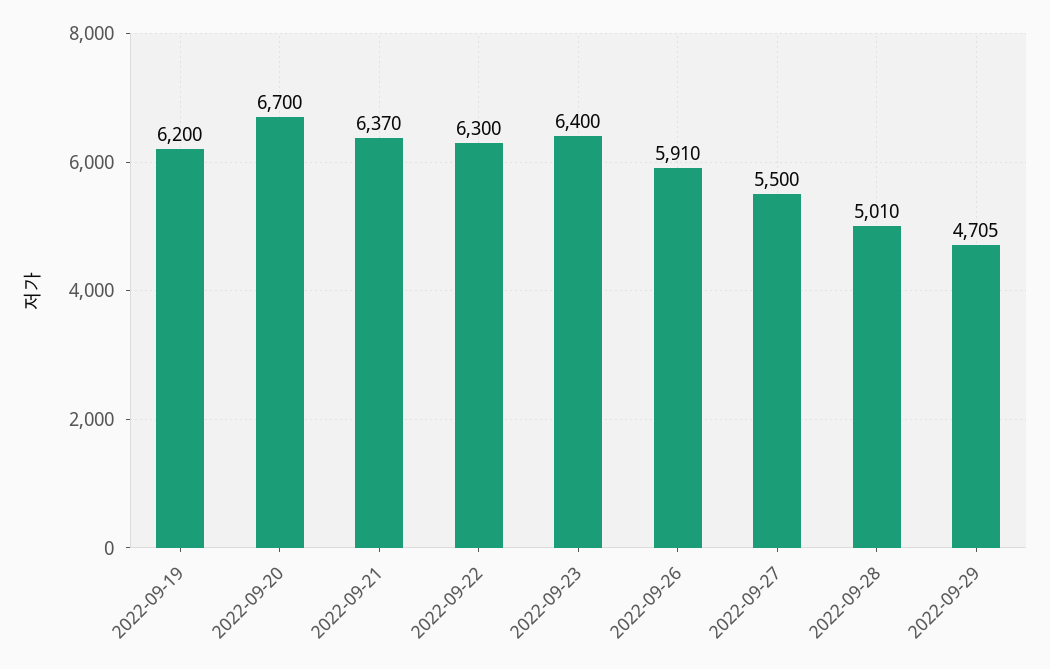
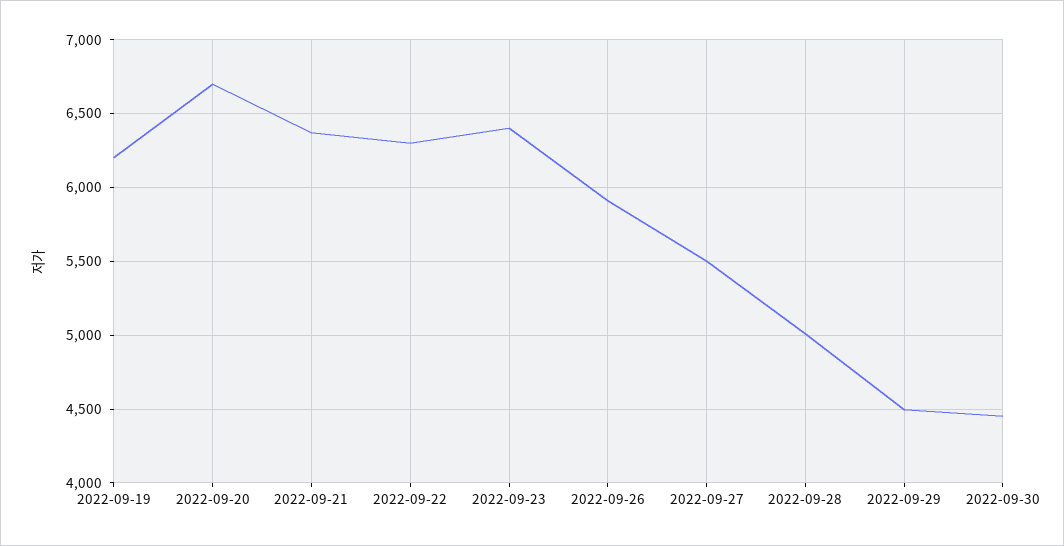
2022-09-29: 4705 -> 4500
2022-09-30: none -> 4450

